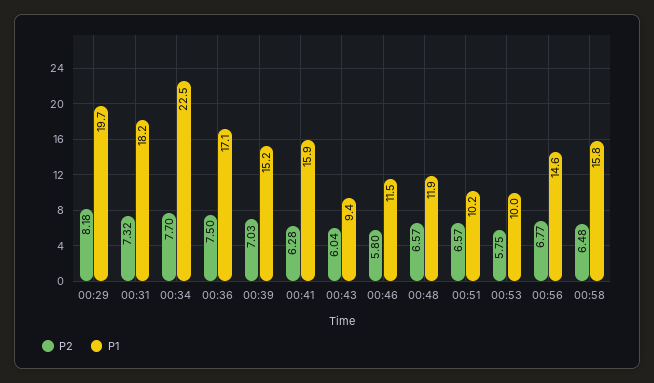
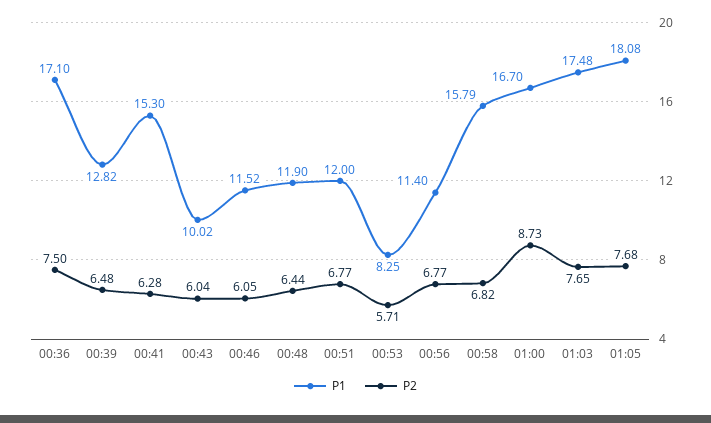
P2, 00:29: 8.18 -> none
P1, 00:29: 19.7 -> none
P2, 00:31: 7.32 -> none
P1, 00:31: 18.2 -> none
P2, 00:34: 7.7 -> none
P1, 00:34: 22.5 -> none
P2, 00:39: 7.03 -> 6.48
P1, 00:39: 15.2 -> 12.82
P1, 00:41: 15.9 -> 15.3
P1, 00:43: 9.4 -> 10.02
P2, 00:46: 5.8 -> 6.05
P2, 00:48: 6.57 -> 6.44
P2, 00:51: 6.57 -> 6.77
P1, 00:51: 10.2 -> 12
P2, 00:53: 5.75 -> 5.71
P1, 00:53: 10 -> 8.25
P1, 00:56: 14.6 -> 11.4
P2, 00:58: 6.48 -> 6.82
P1, 01:00: none -> 16.7
P2, 01:00: none -> 8.73
P1, 01:03: none -> 17.48
P2, 01:03: none -> 7.65
P1, 01:05: none -> 18.08
P2, 01:05: none -> 7.68

